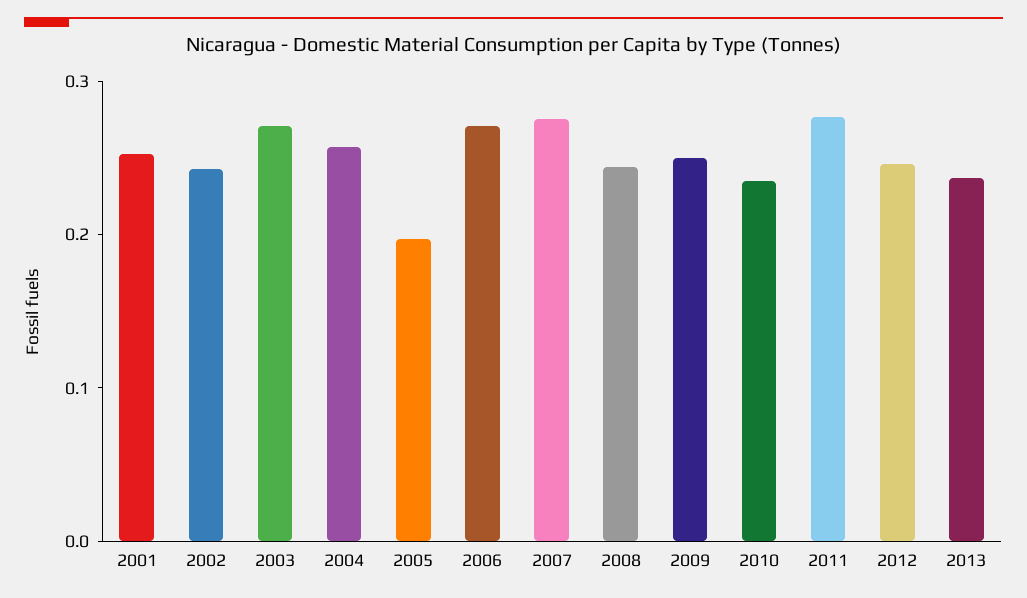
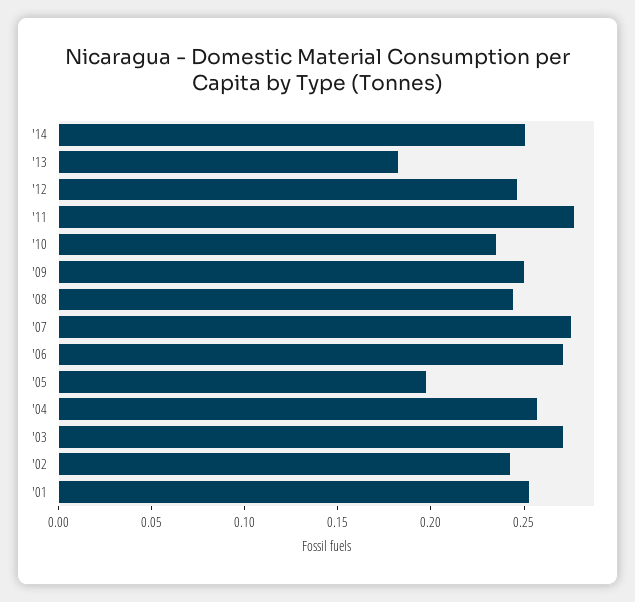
2013: 0.24 -> 0.18
'14: none -> 0.25

